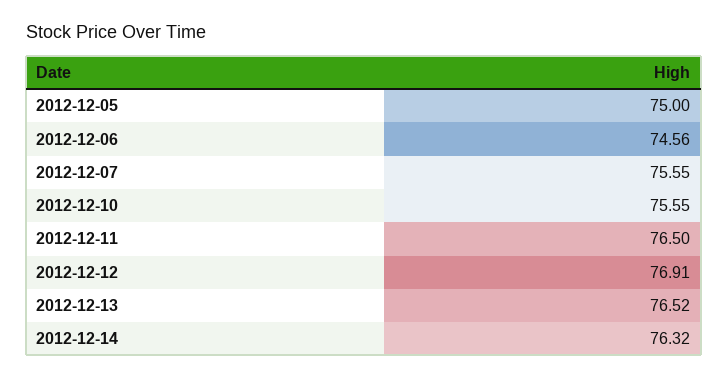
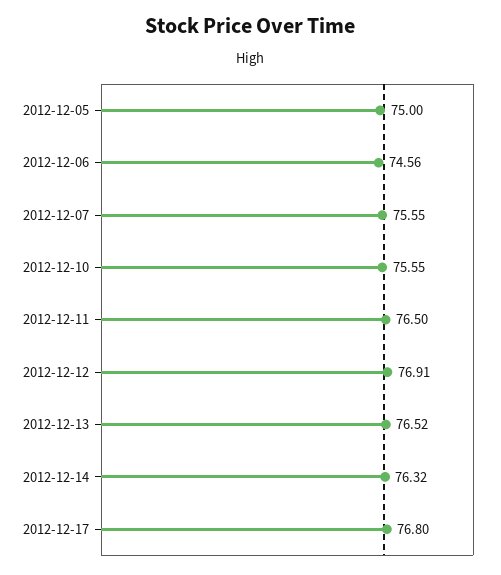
2012-12-17: none -> 76.8

